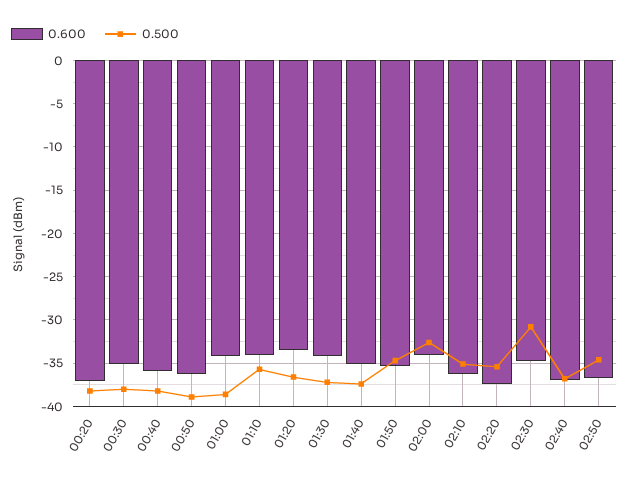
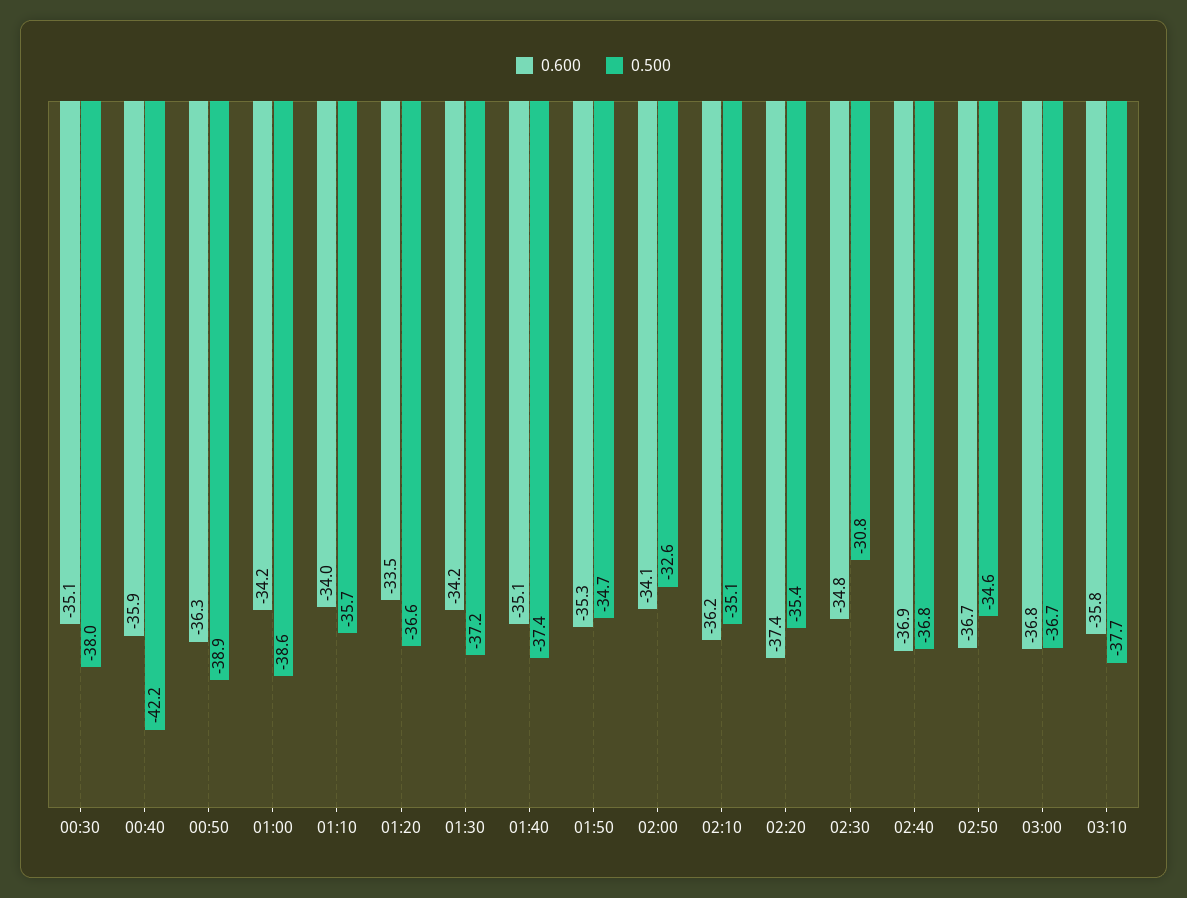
0.600, 00:20: -37 -> none
0.500, 00:20: -38 -> none
0.500, 00:40: -38 -> -42.2
0.600, 03:00: none -> -36.8
0.500, 03:00: none -> -36.7
0.600, 03:10: none -> -35.8
0.500, 03:10: none -> -37.7

